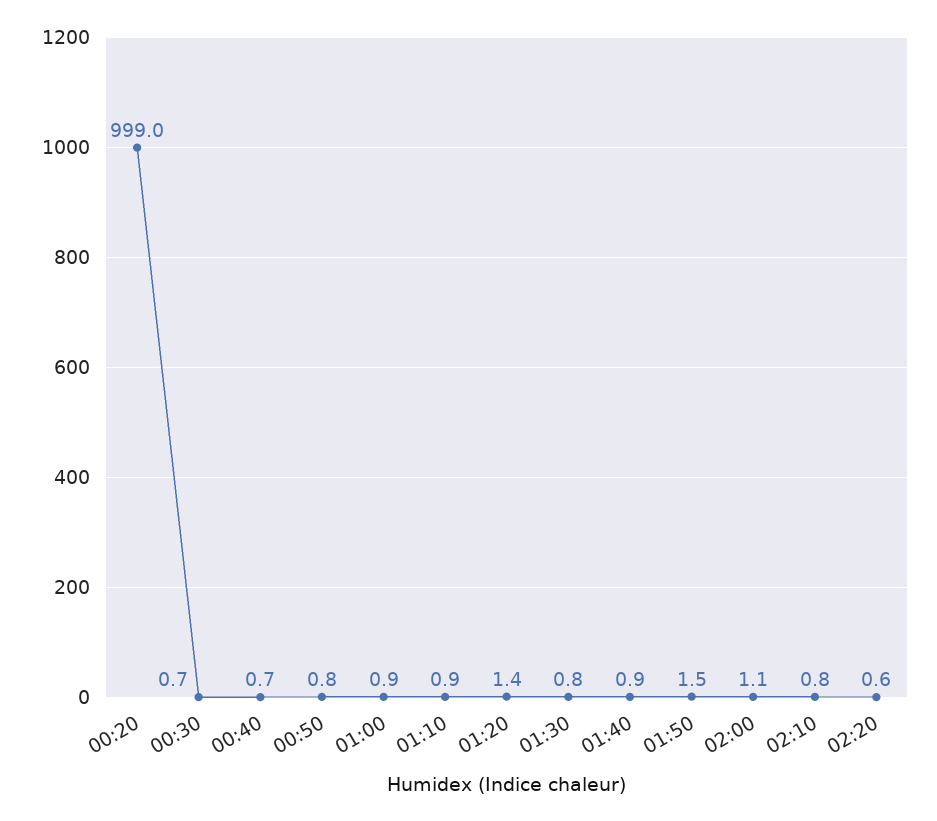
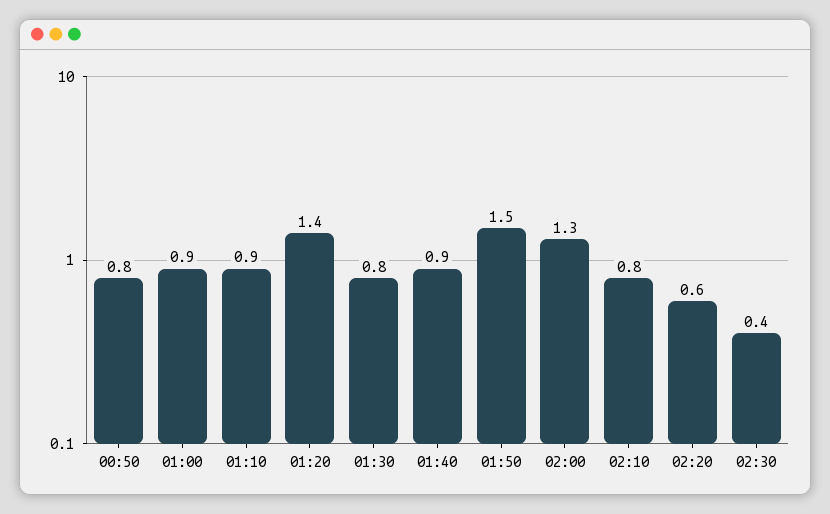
00:20: 999 -> none
00:30: 0.7 -> none
00:40: 0.7 -> none
02:00: 1.1 -> 1.3
02:30: none -> 0.4

